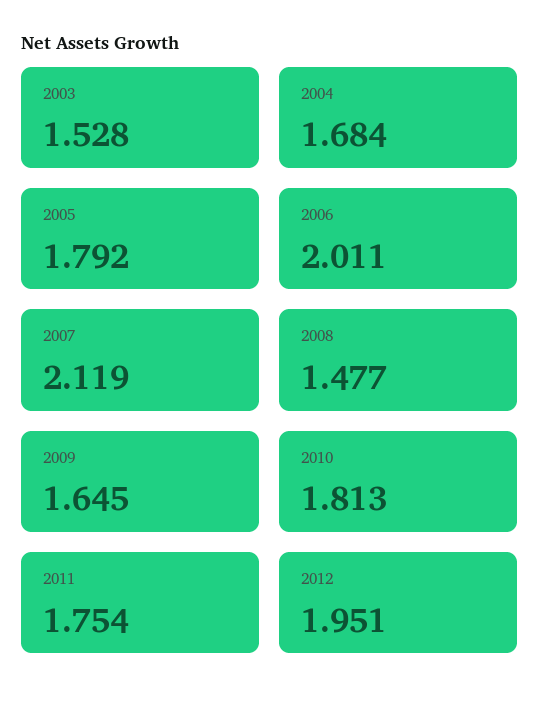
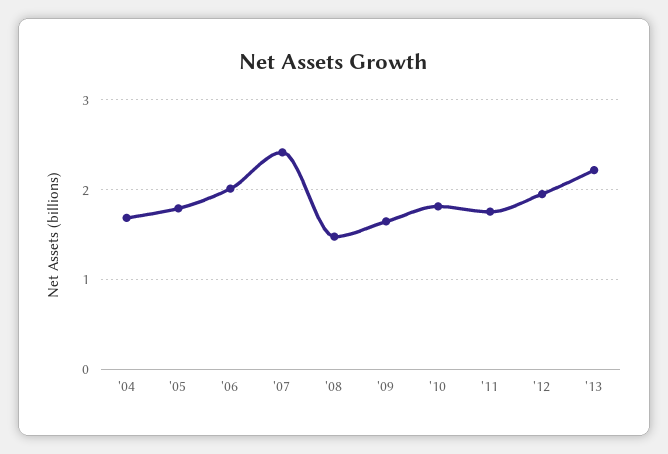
2003: 1.528 -> none
2007: 2.119 -> 2.4
'13: none -> 2.2

